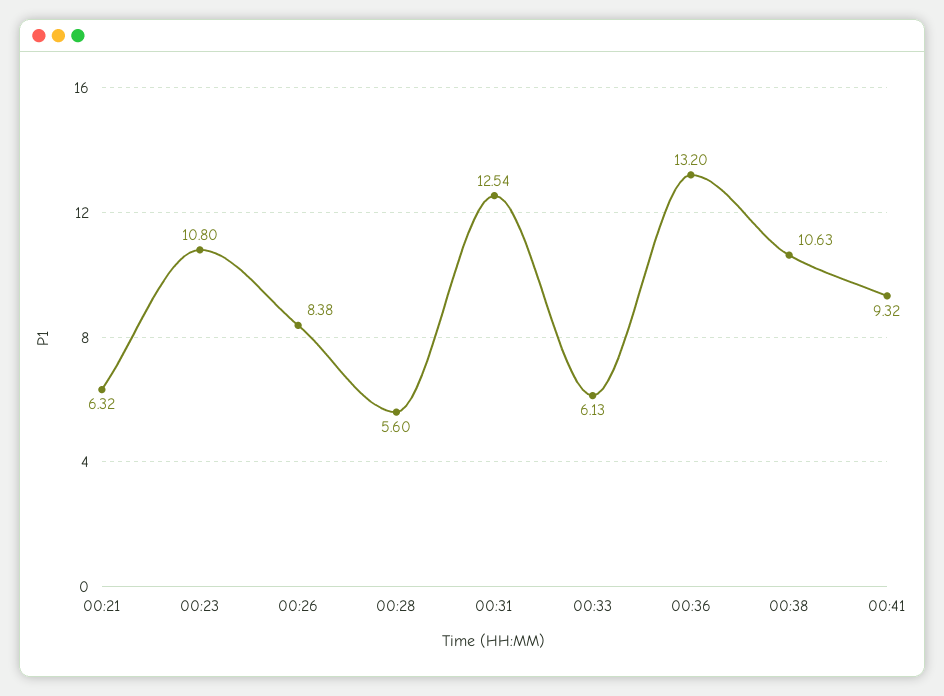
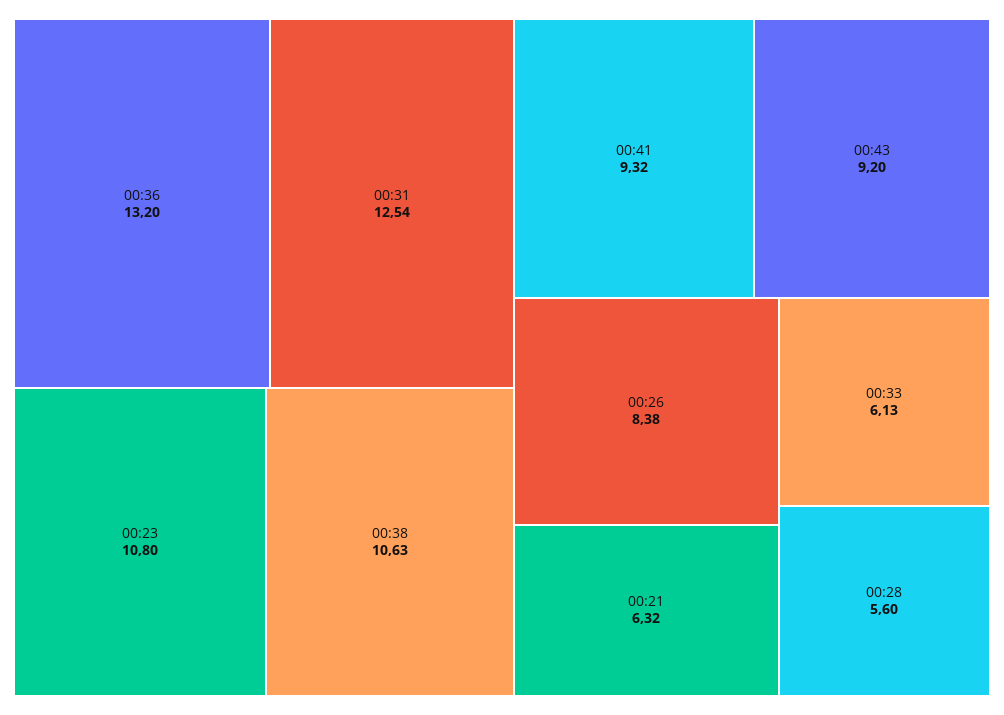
00:43: none -> 9.2

